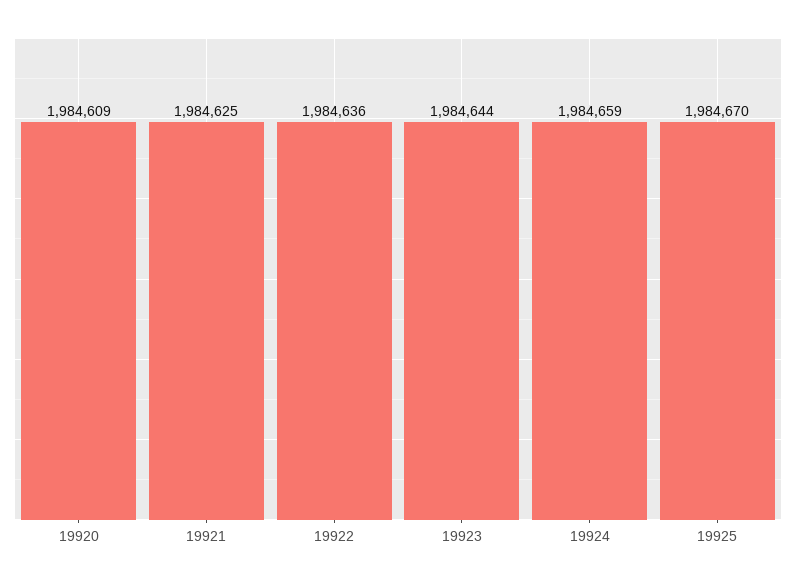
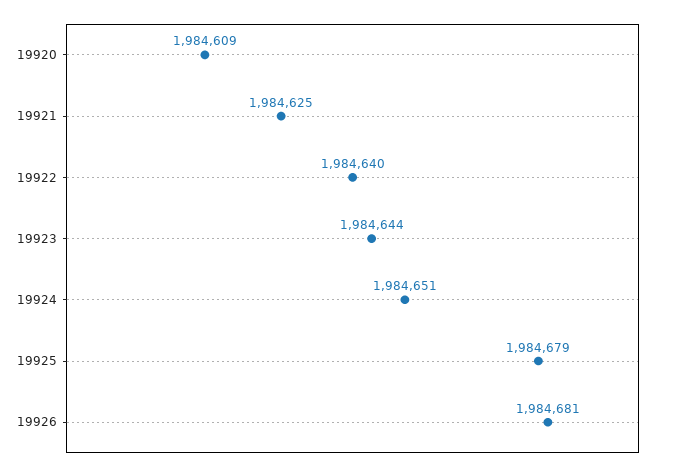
19922: 1984636 -> 1984640
19924: 1984659 -> 1984651
19925: 1984670 -> 1984679
19926: none -> 1984681

